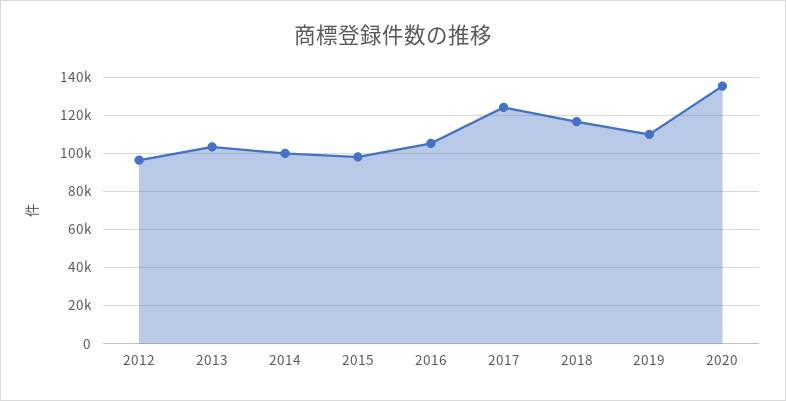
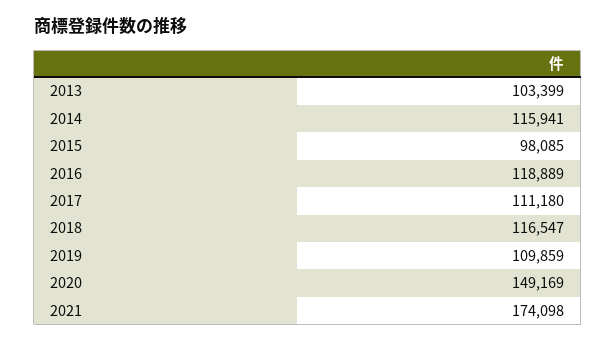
2012: 95000 -> none
2014: 100000 -> 115941
2016: 105000 -> 118889
2017: 125000 -> 111180
2020: 135000 -> 149169
2021: none -> 174098

